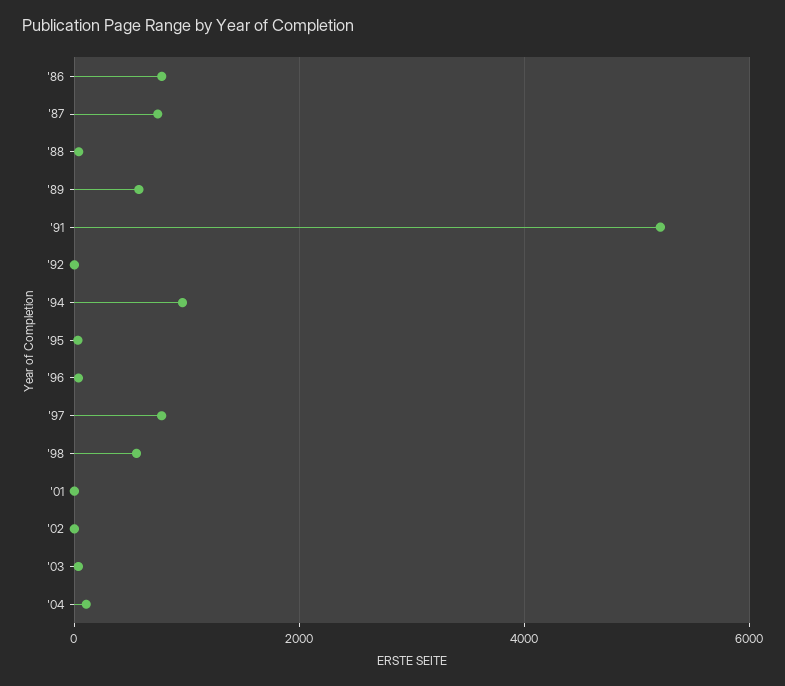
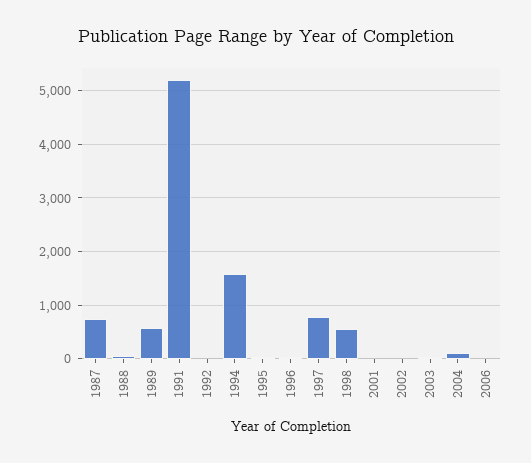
'86: 800 -> none
'94: 1000 -> 1600
2006: none -> 0

